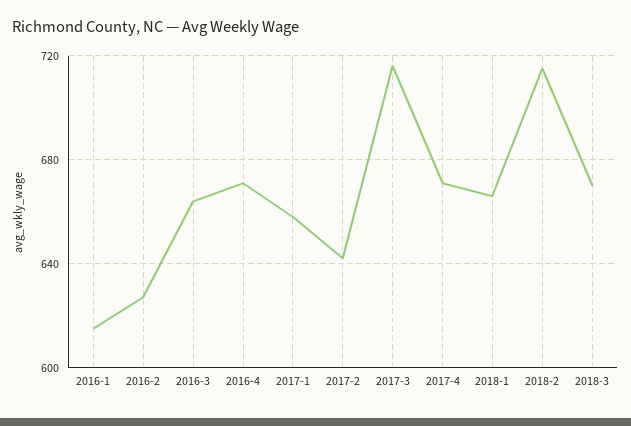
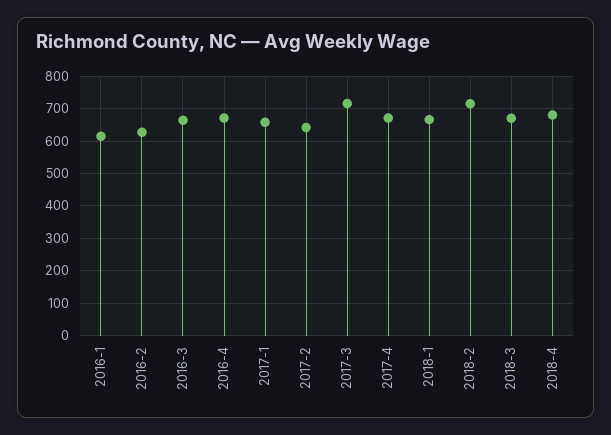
2018-4: none -> 680

